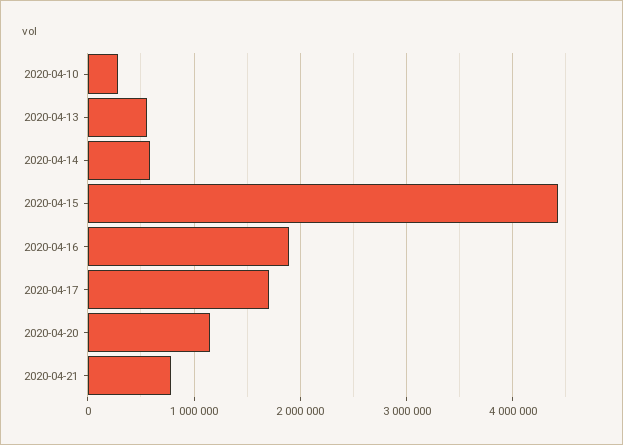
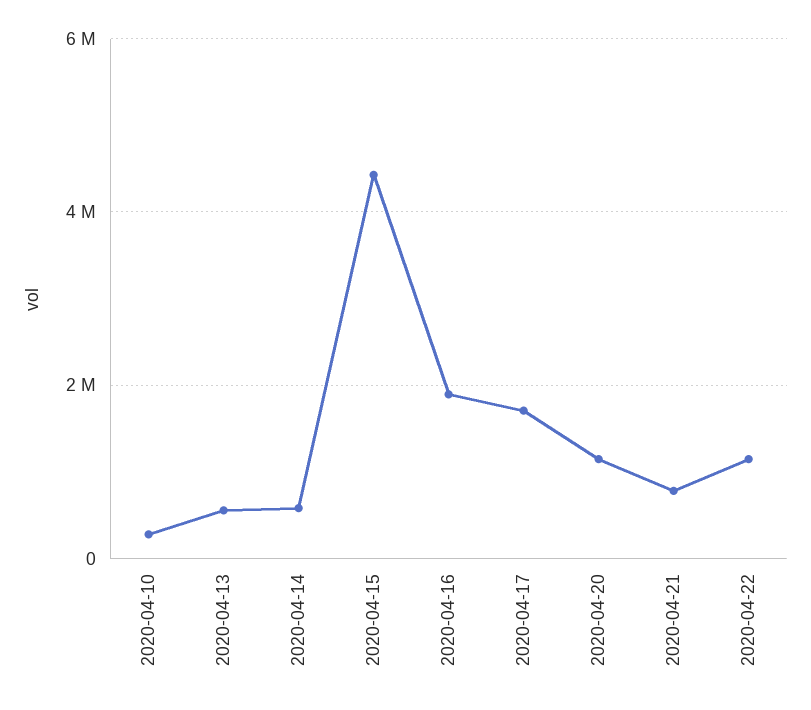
2020-04-22: none -> 1200000

